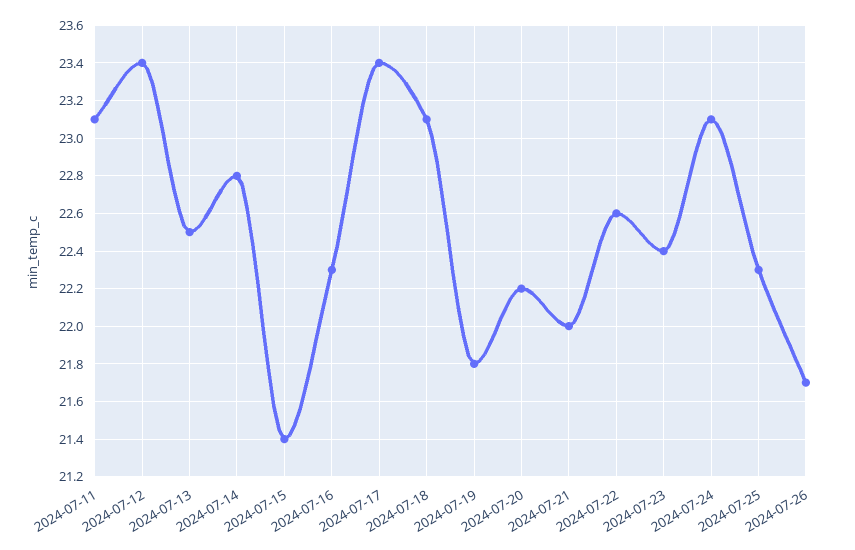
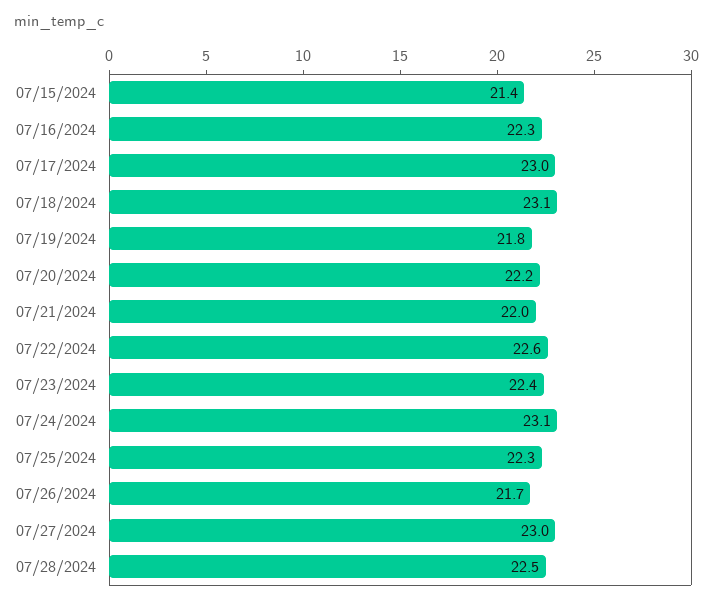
2024-07-11: 23.1 -> none
2024-07-12: 23.4 -> none
2024-07-13: 22.5 -> none
2024-07-14: 22.8 -> none
2024-07-17: 23.4 -> 23
07/27/2024: none -> 23
07/28/2024: none -> 22.5

